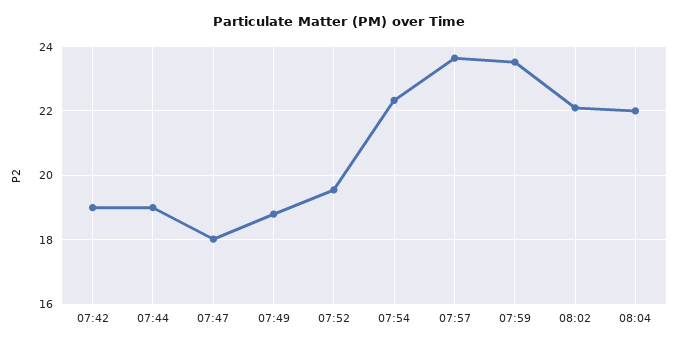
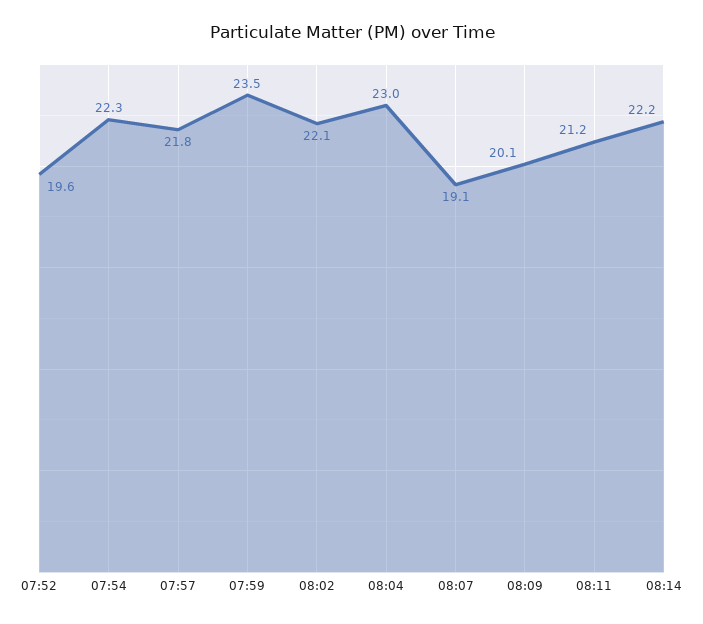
07:42: 19 -> none
07:44: 19 -> none
07:47: 18 -> none
07:49: 18.8 -> none
07:57: 23.6 -> 21.8
08:04: 22 -> 23
08:07: none -> 19.1
08:09: none -> 20.1
08:11: none -> 21.2
08:14: none -> 22.2

